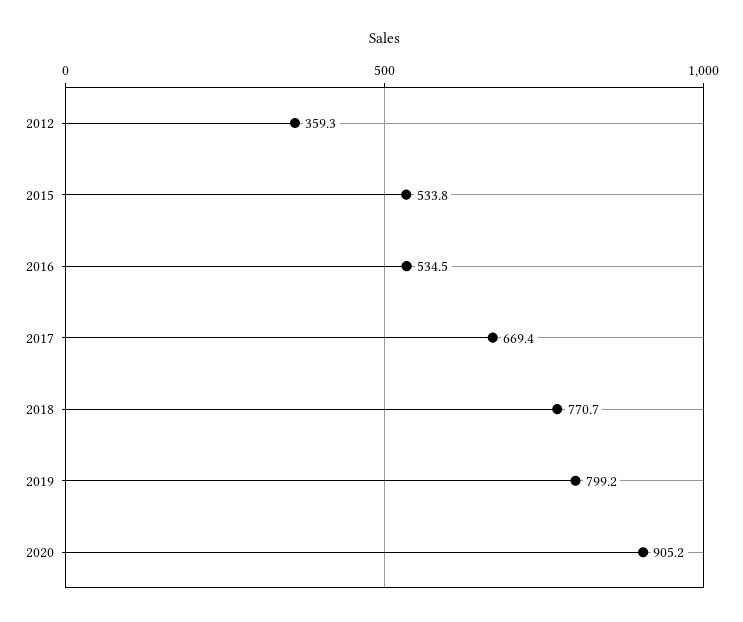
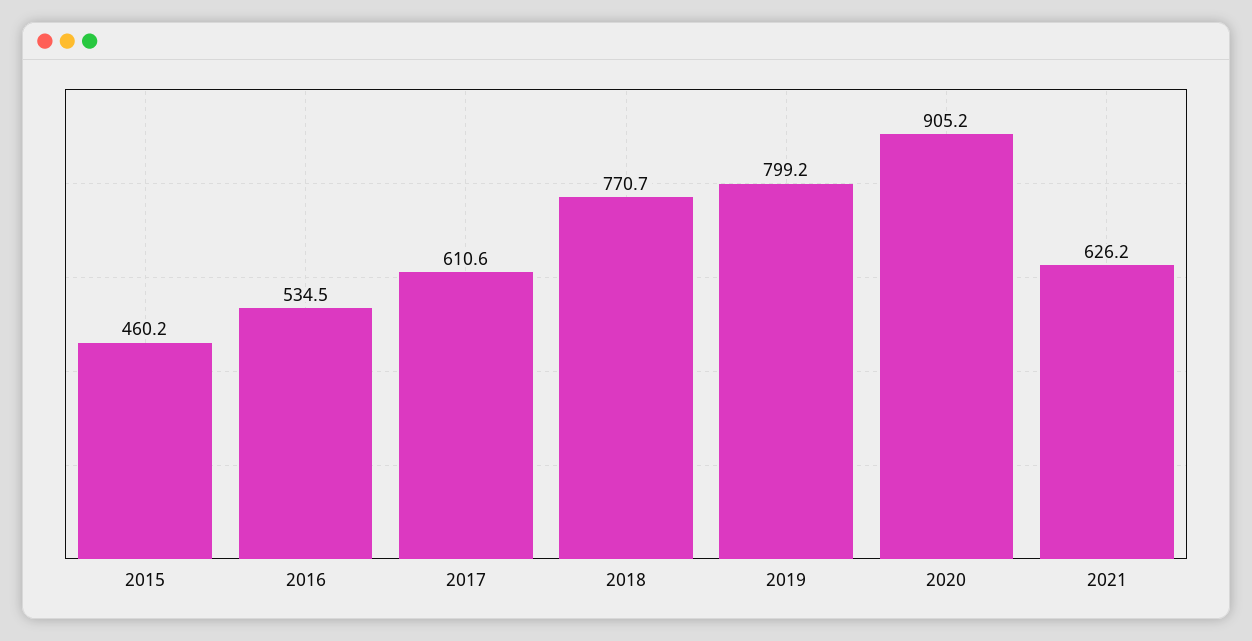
2012: 359.3 -> none
2015: 533.8 -> 460.2
2017: 669.4 -> 610.6
2021: none -> 626.2

